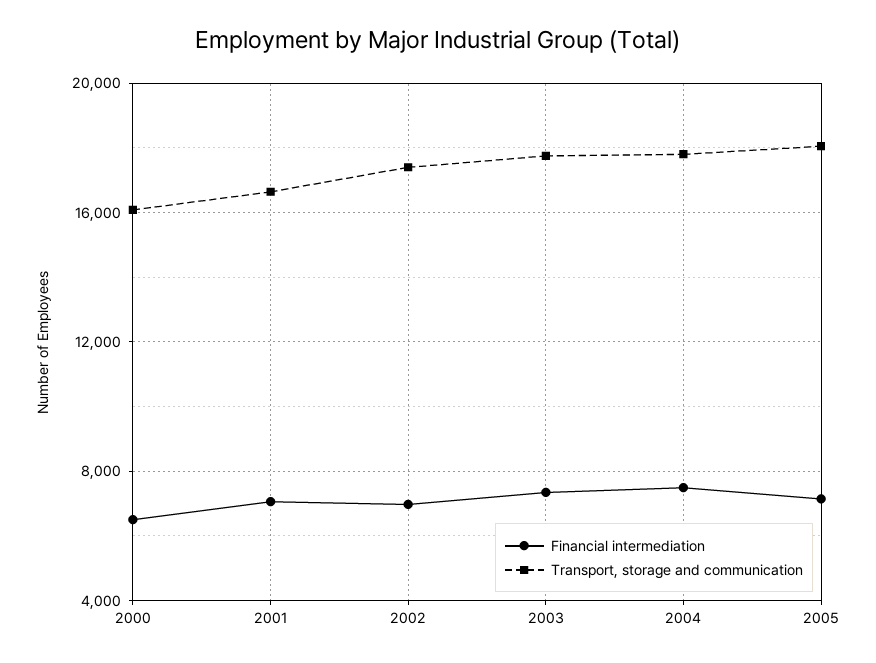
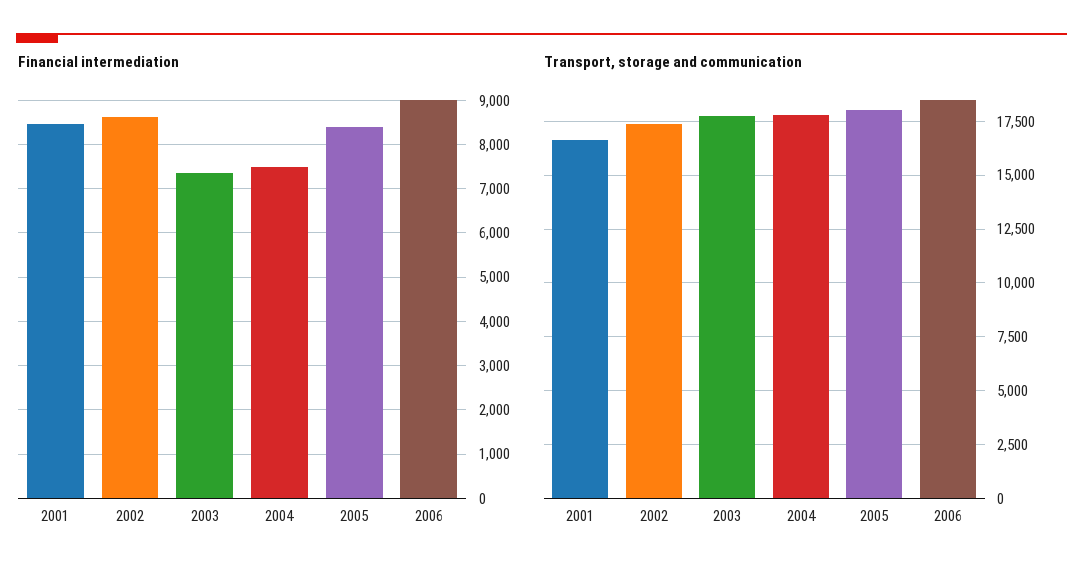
Financial intermediation, 2000: 6500 -> none
Transport, storage and communication, 2000: 16000 -> none
Financial intermediation, 2001: 7000 -> 8400
Financial intermediation, 2002: 7000 -> 8600
Financial intermediation, 2005: 7000 -> 8400
Financial intermediation, 2006: none -> 9000
Transport, storage and communication, 2006: none -> 18500

